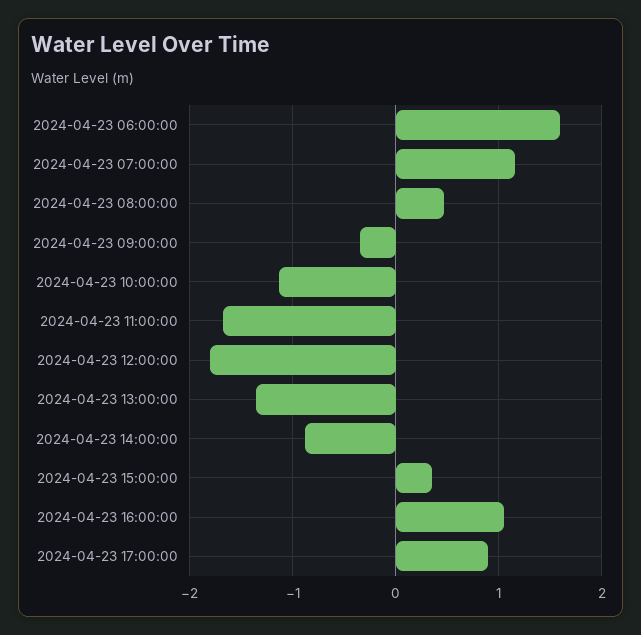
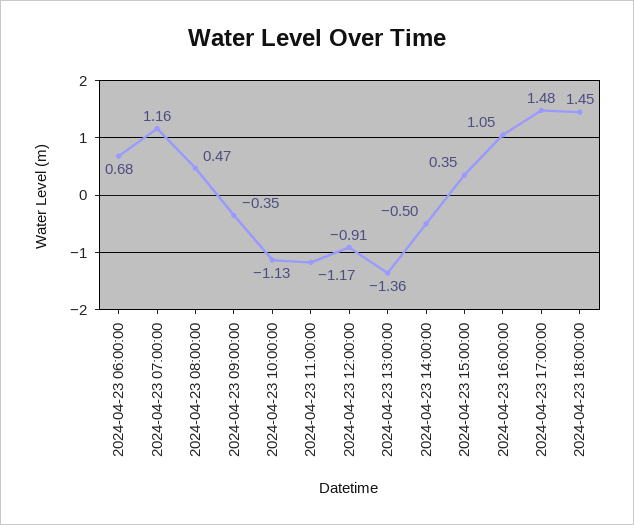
2024-04-23 06:00:00: 1.6 -> 0.68
2024-04-23 11:00:00: -1.7 -> -1.17
2024-04-23 12:00:00: -1.8 -> -0.91
2024-04-23 14:00:00: -0.9 -> -0.5
2024-04-23 17:00:00: 0.9 -> 1.48
2024-04-23 18:00:00: none -> 1.45

